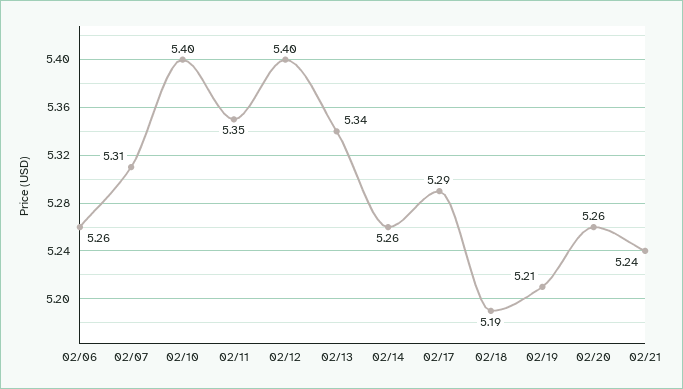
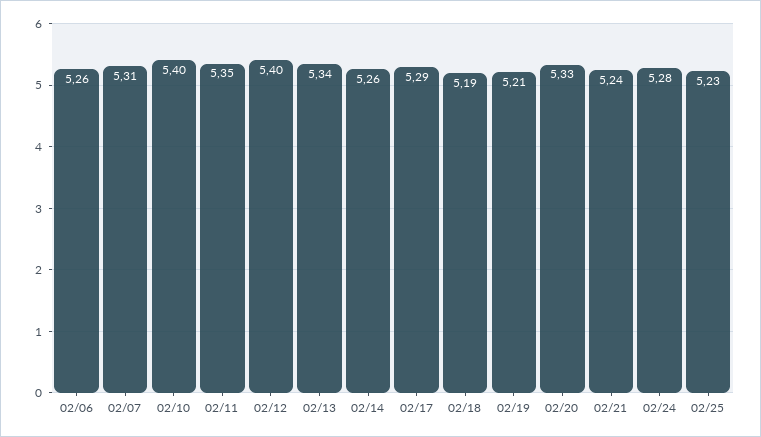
02/20: 5.26 -> 5.33
02/24: none -> 5.28
02/25: none -> 5.23

